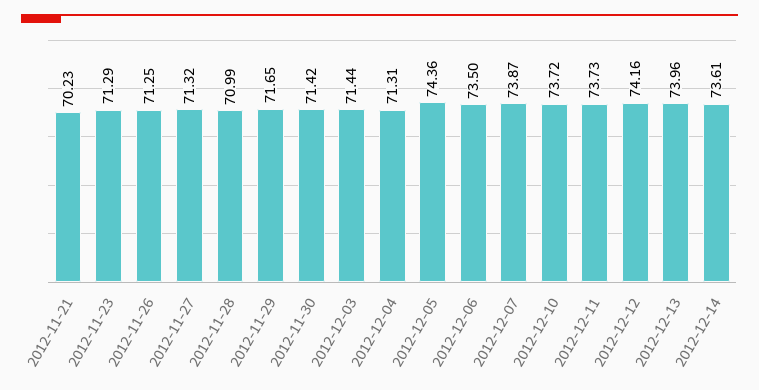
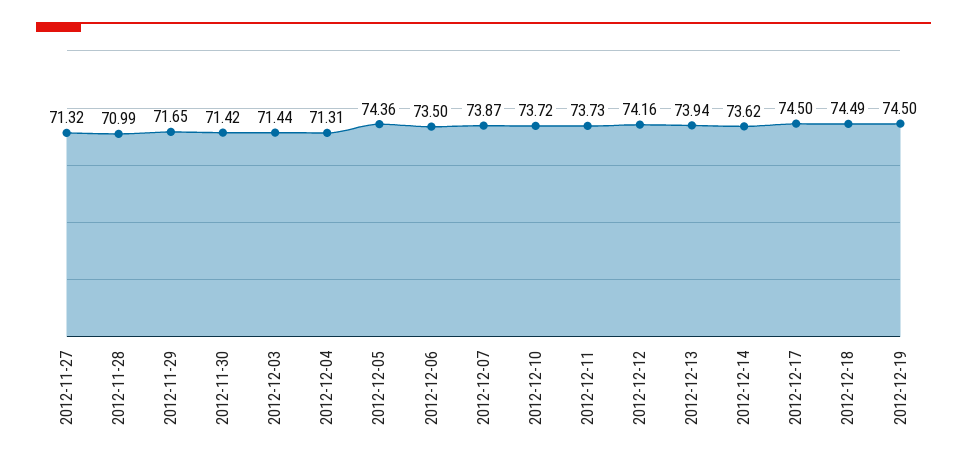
2012-11-21: 70.23 -> none
2012-11-23: 71.29 -> none
2012-11-26: 71.25 -> none
2012-12-13: 73.96 -> 73.94
2012-12-14: 73.61 -> 73.62
2012-12-17: none -> 74.5
2012-12-18: none -> 74.49
2012-12-19: none -> 74.5

